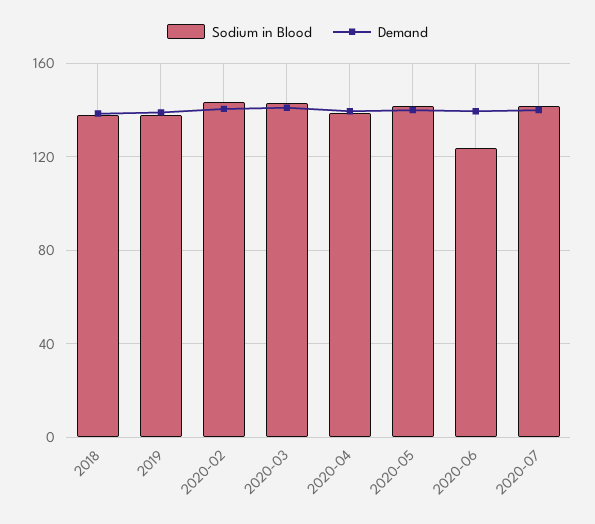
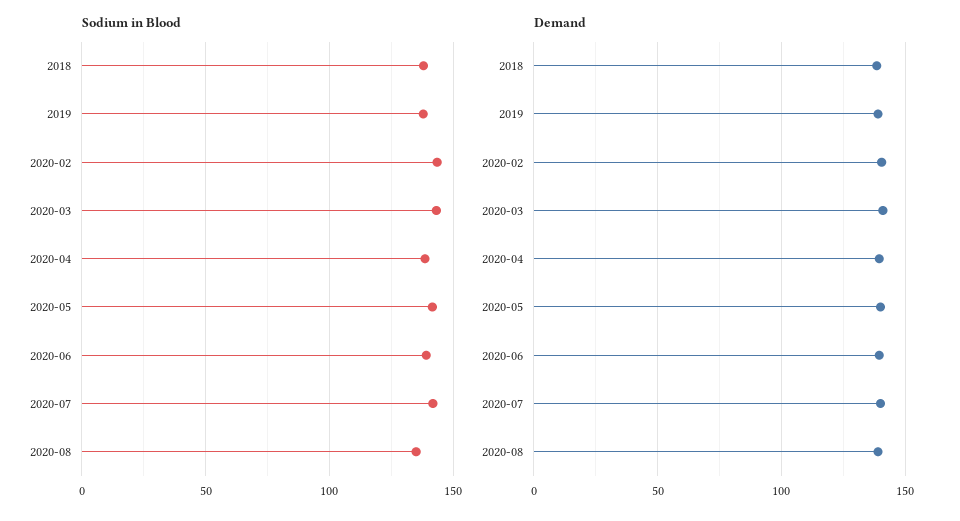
Sodium in Blood, 2020-06: 125 -> 140
Sodium in Blood, 2020-08: none -> 135
Demand, 2020-08: none -> 140

